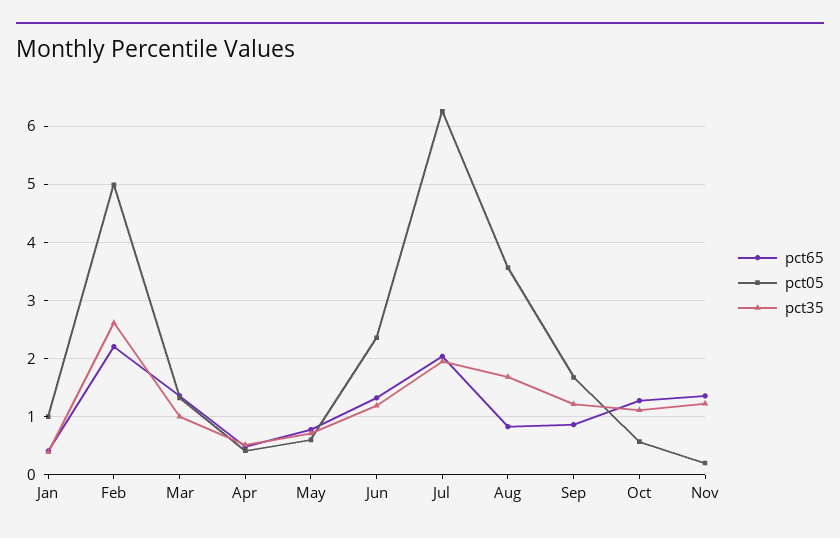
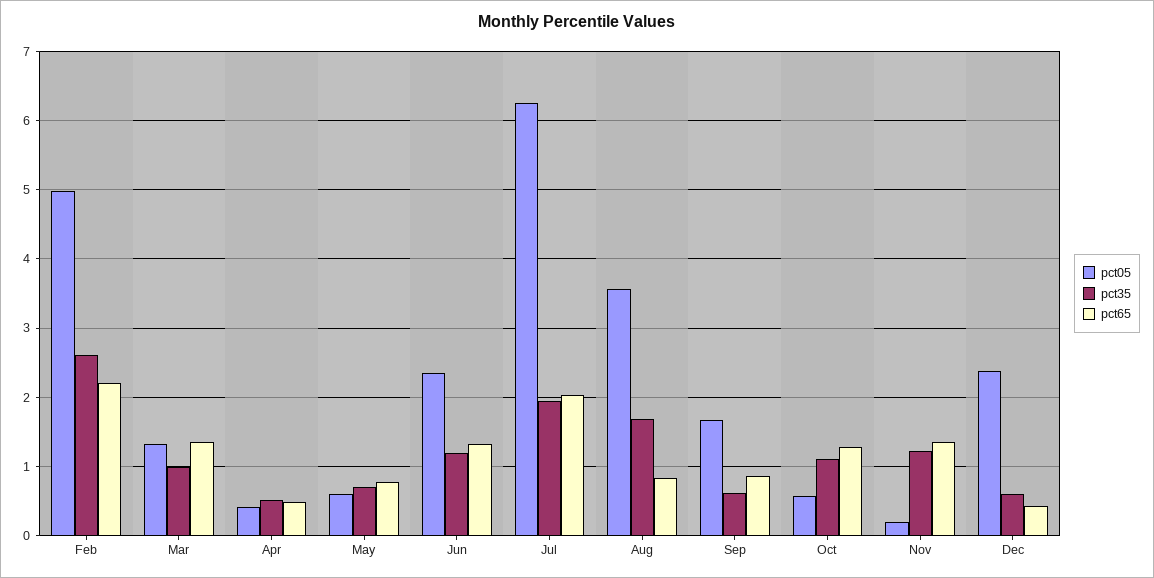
pct65, Jan: 0.4 -> none
pct05, Jan: 1 -> none
pct35, Jan: 0.4 -> none
pct35, Sep: 1.2 -> 0.6
pct05, Dec: none -> 2.4
pct35, Dec: none -> 0.6
pct65, Dec: none -> 0.4

